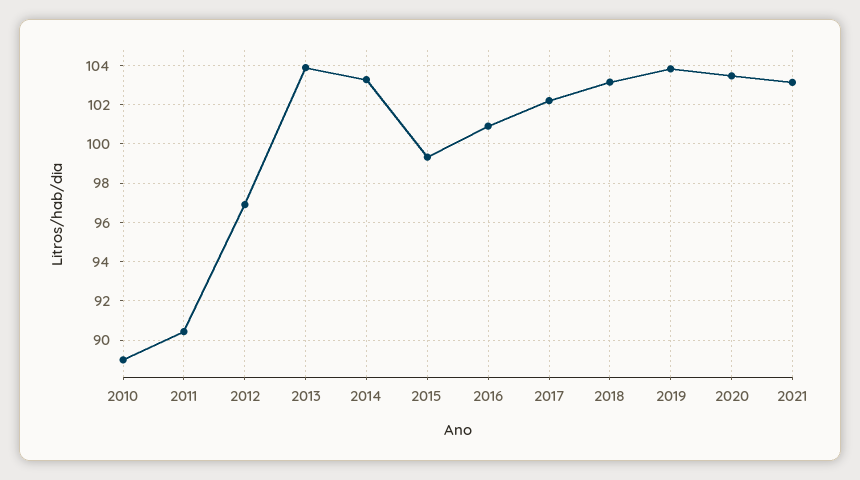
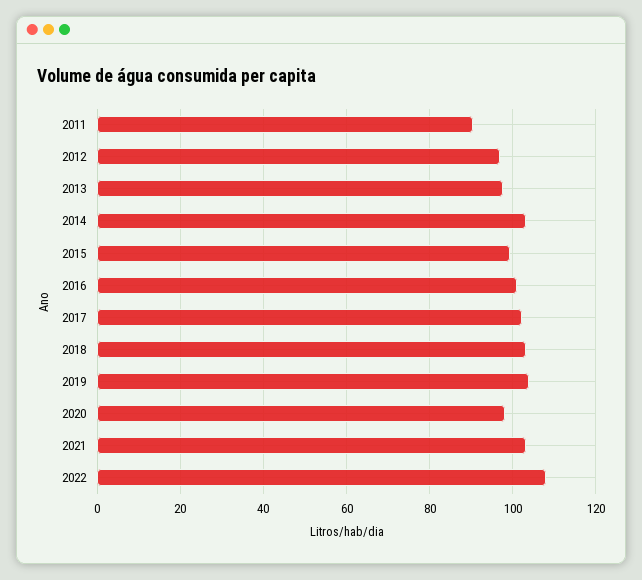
2010: 89 -> none
2013: 104 -> 98
2020: 103.5 -> 98
2022: none -> 108

